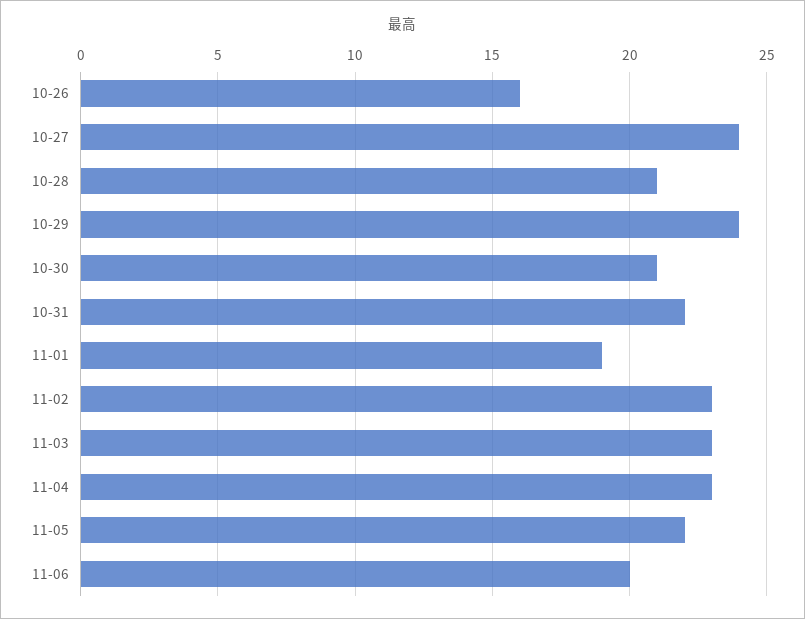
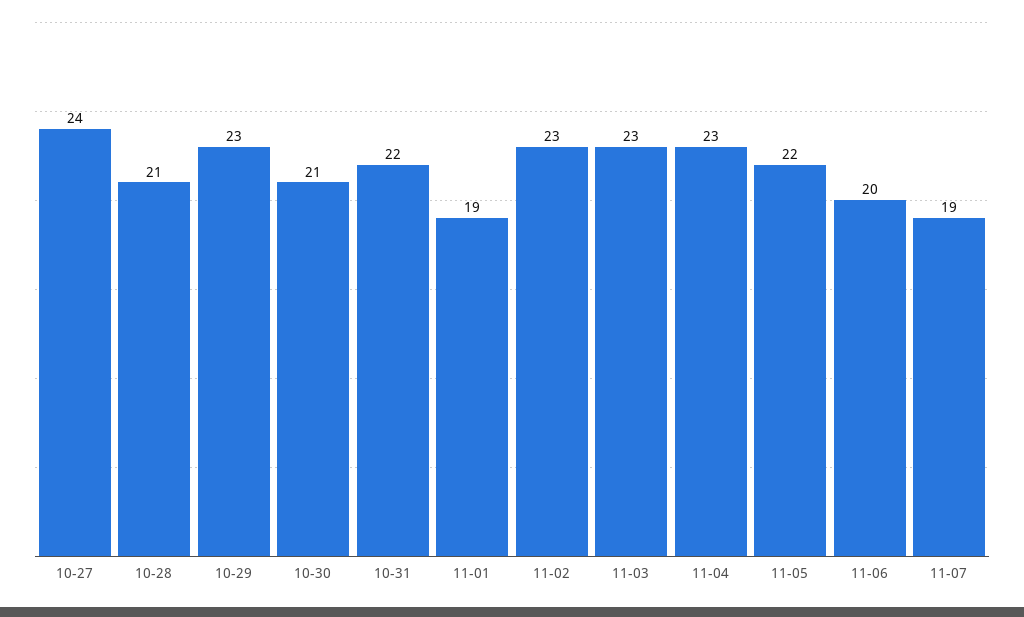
10-26: 16 -> none
10-29: 24 -> 23
11-07: none -> 19

